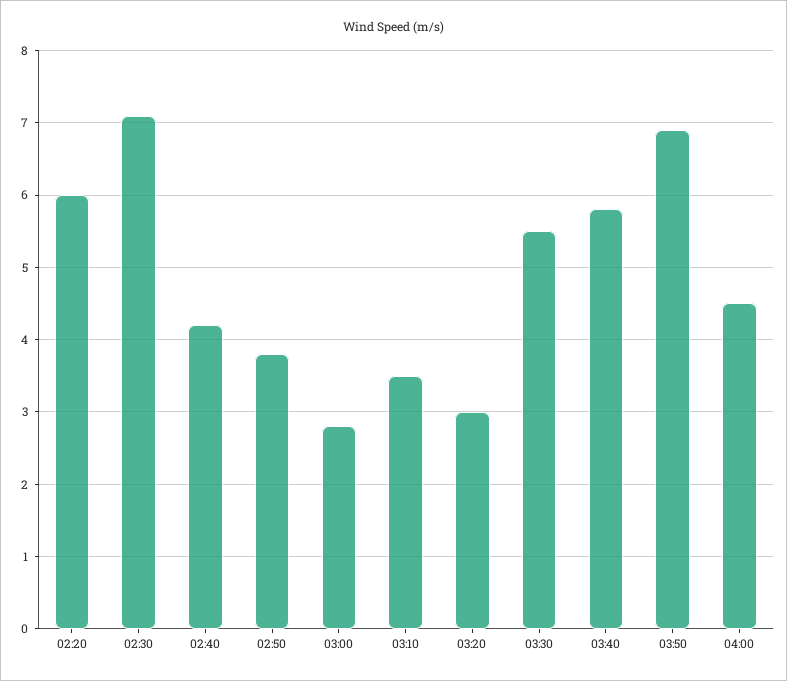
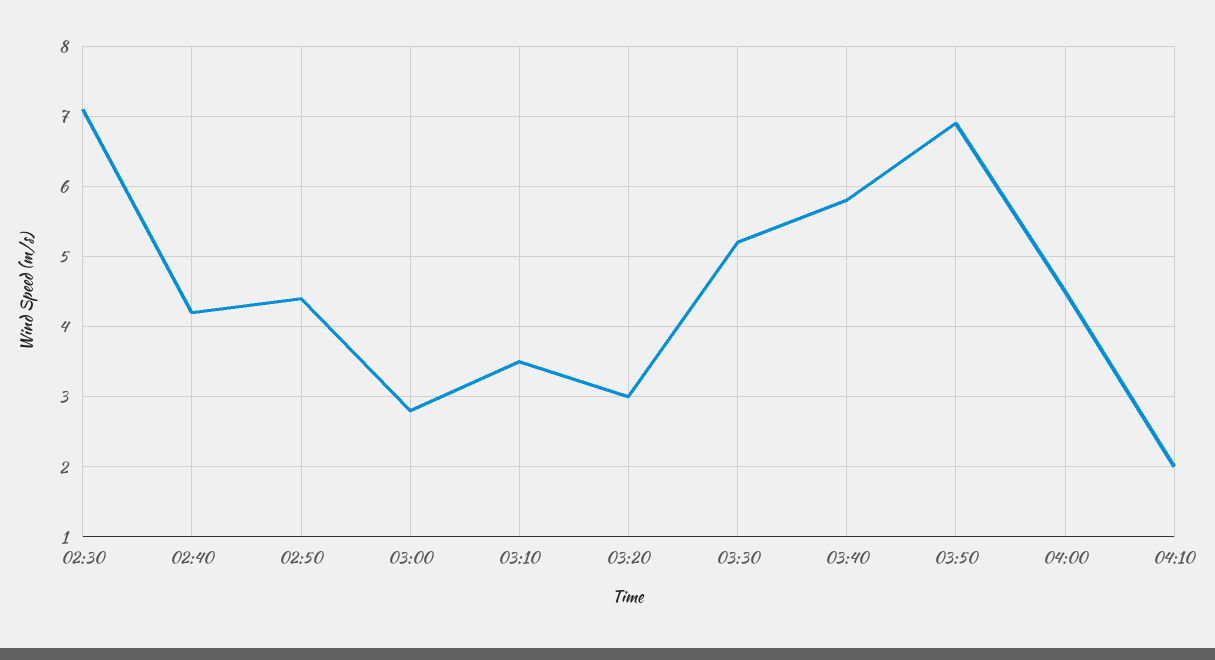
02:20: 6 -> none
02:50: 3.8 -> 4.4
03:30: 5.5 -> 5.2
04:10: none -> 2

